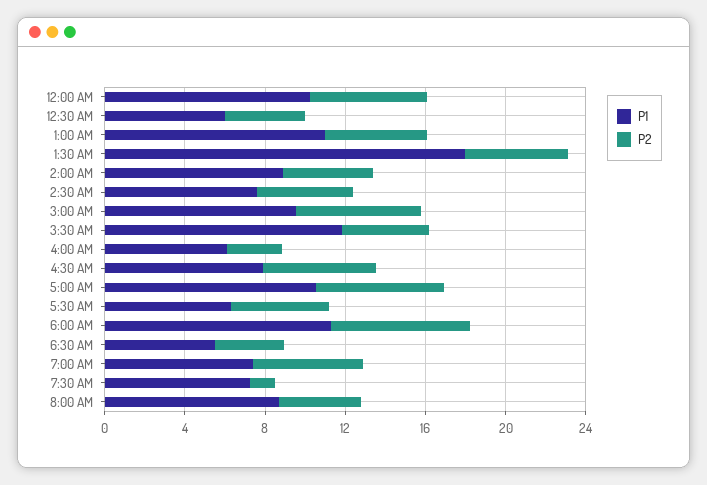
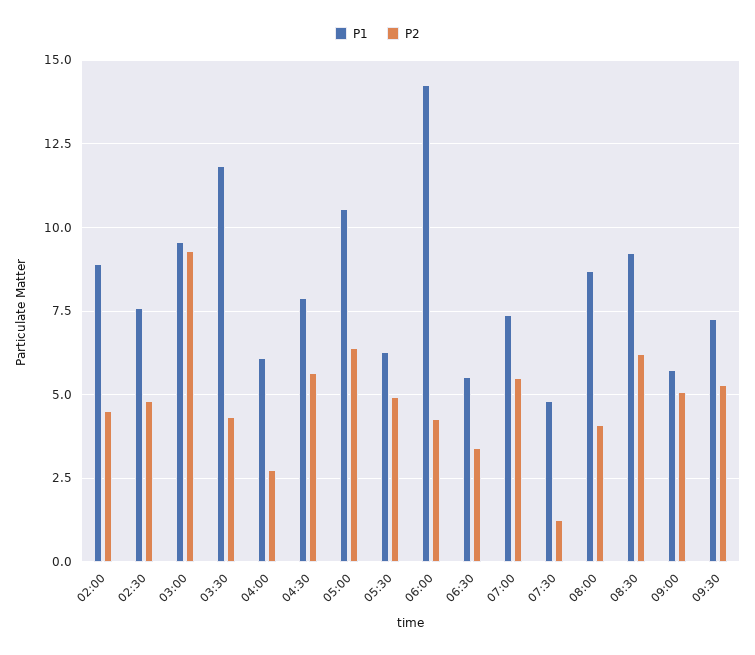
P1, 12:00 AM: 10 -> none
P2, 12:00 AM: 6 -> none
P1, 12:30 AM: 6 -> none
P2, 12:30 AM: 4 -> none
P1, 1:00 AM: 11 -> none
P2, 1:00 AM: 5 -> none
P1, 1:30 AM: 18 -> none
P2, 1:30 AM: 5 -> none
P2, 3:00 AM: 6 -> 9.25
P1, 6:00 AM: 11 -> 14.25
P2, 6:00 AM: 7 -> 4.25
P1, 7:30 AM: 7 -> 4.75
P1, 08:30: none -> 9.25
P2, 08:30: none -> 6.25
P1, 09:00: none -> 5.75
P2, 09:00: none -> 5
P1, 09:30: none -> 7.25
P2, 09:30: none -> 5.25

